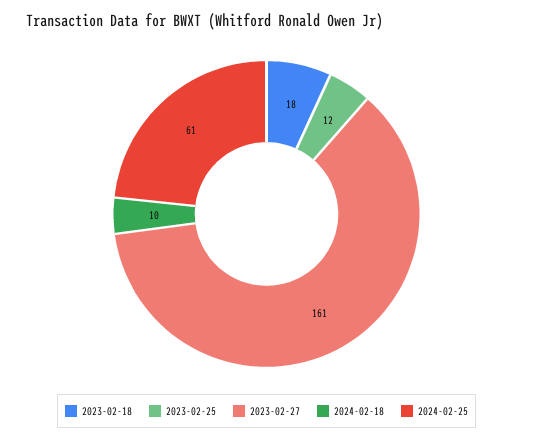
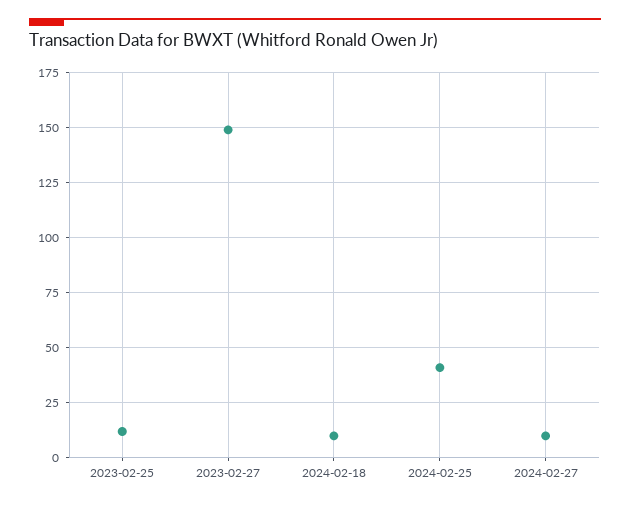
2023-02-18: 18 -> none
2023-02-27: 161 -> 150
2024-02-25: 61 -> 40
2024-02-27: none -> 10

